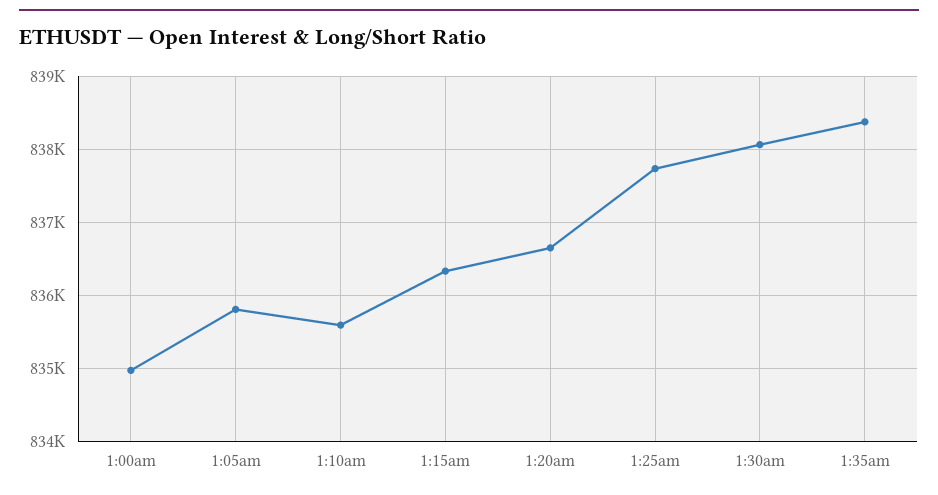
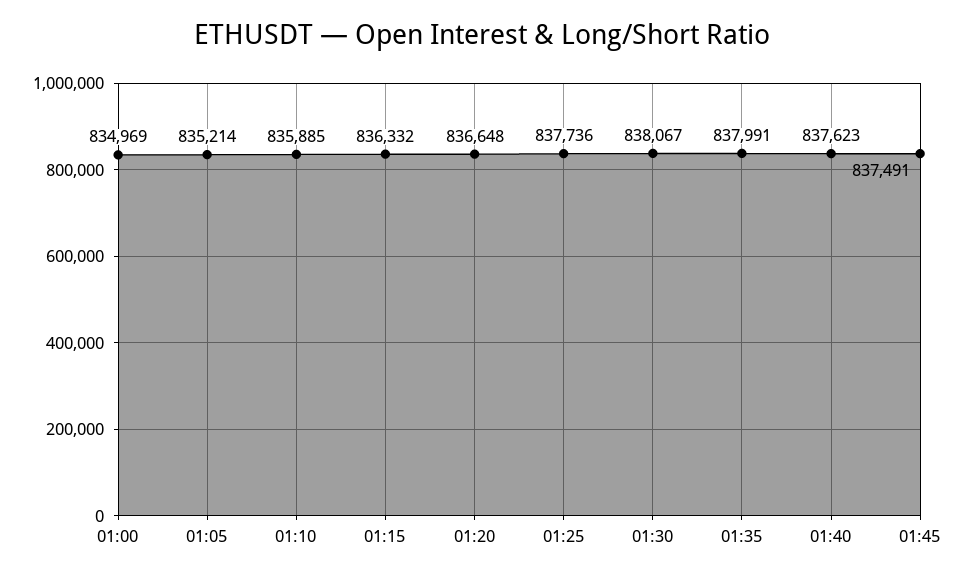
1:05am: 835800 -> 835214
1:10am: 835600 -> 835885
1:35am: 838400 -> 837991
01:40: none -> 837623
01:45: none -> 837491

